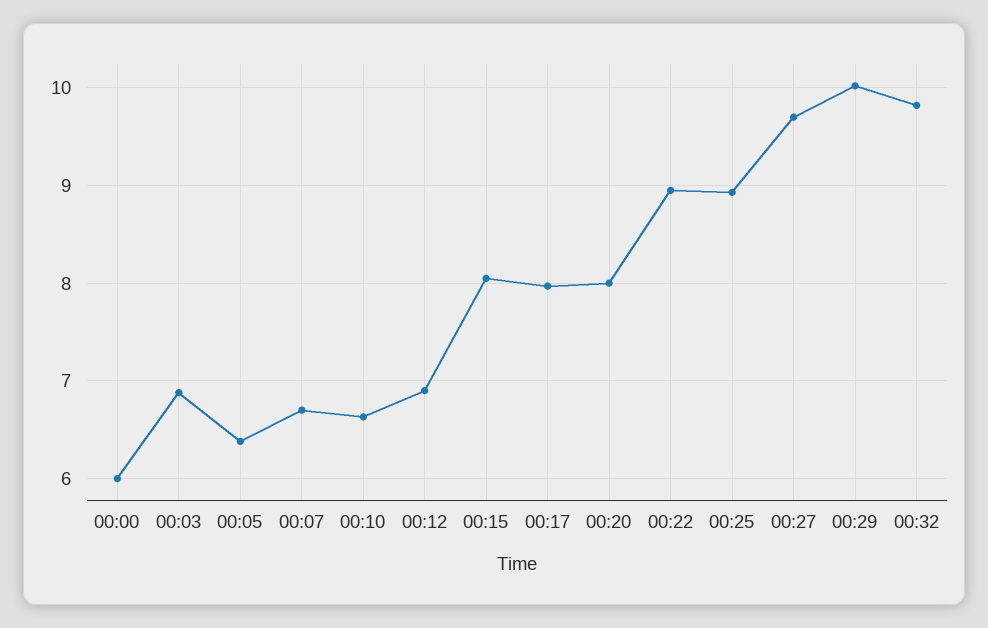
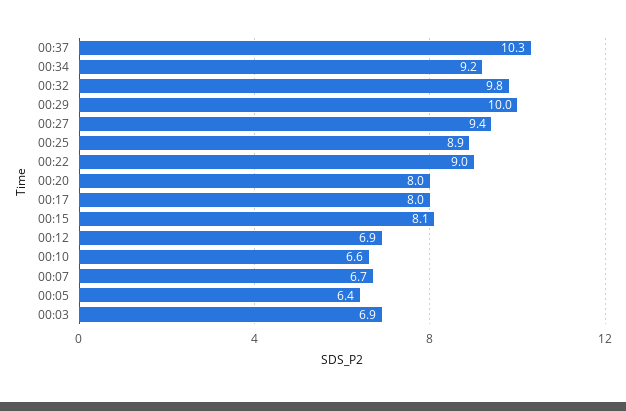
00:00: 6 -> none
00:27: 9.7 -> 9.4
00:37: none -> 10.3
00:34: none -> 9.2

